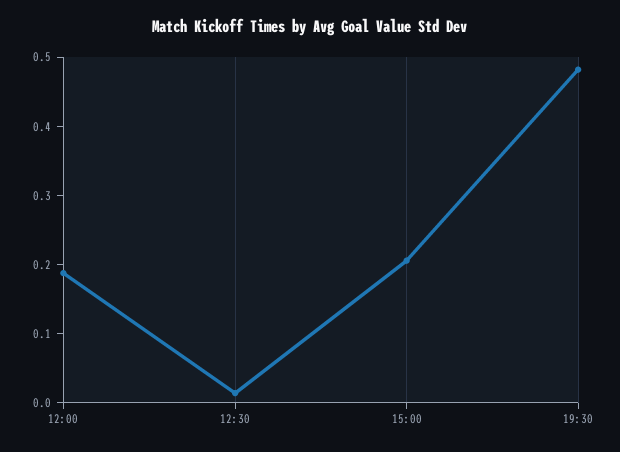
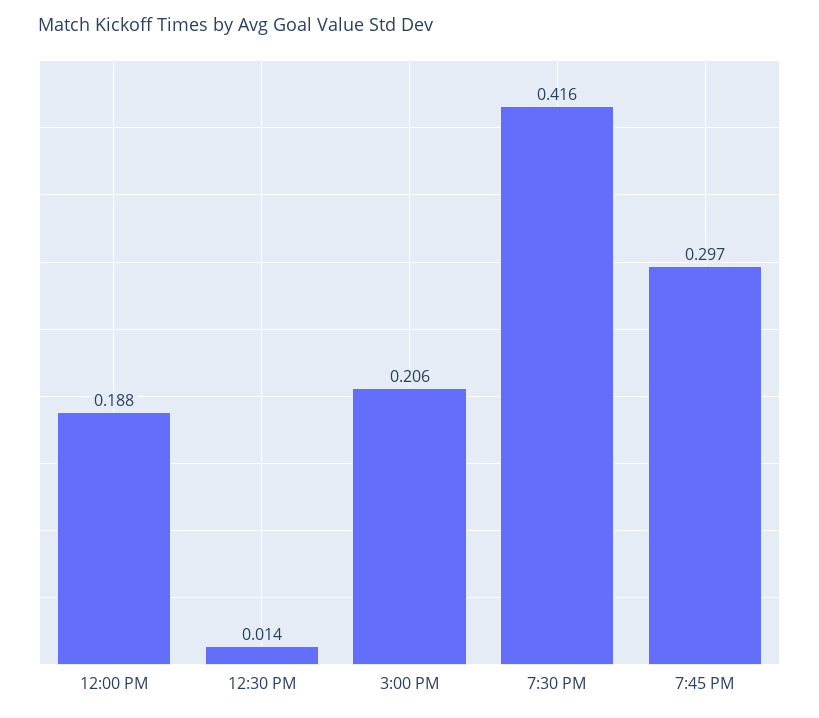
19:30: 0.48 -> 0.416
7:45 PM: none -> 0.297

